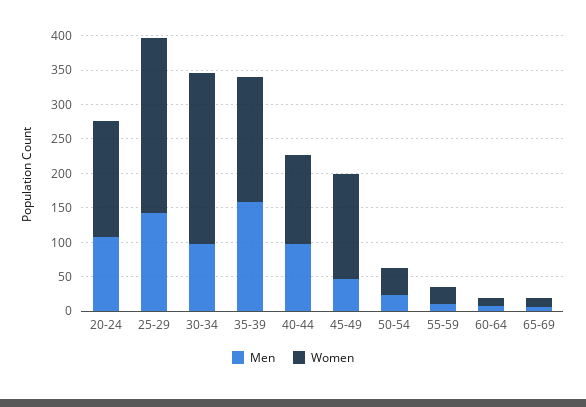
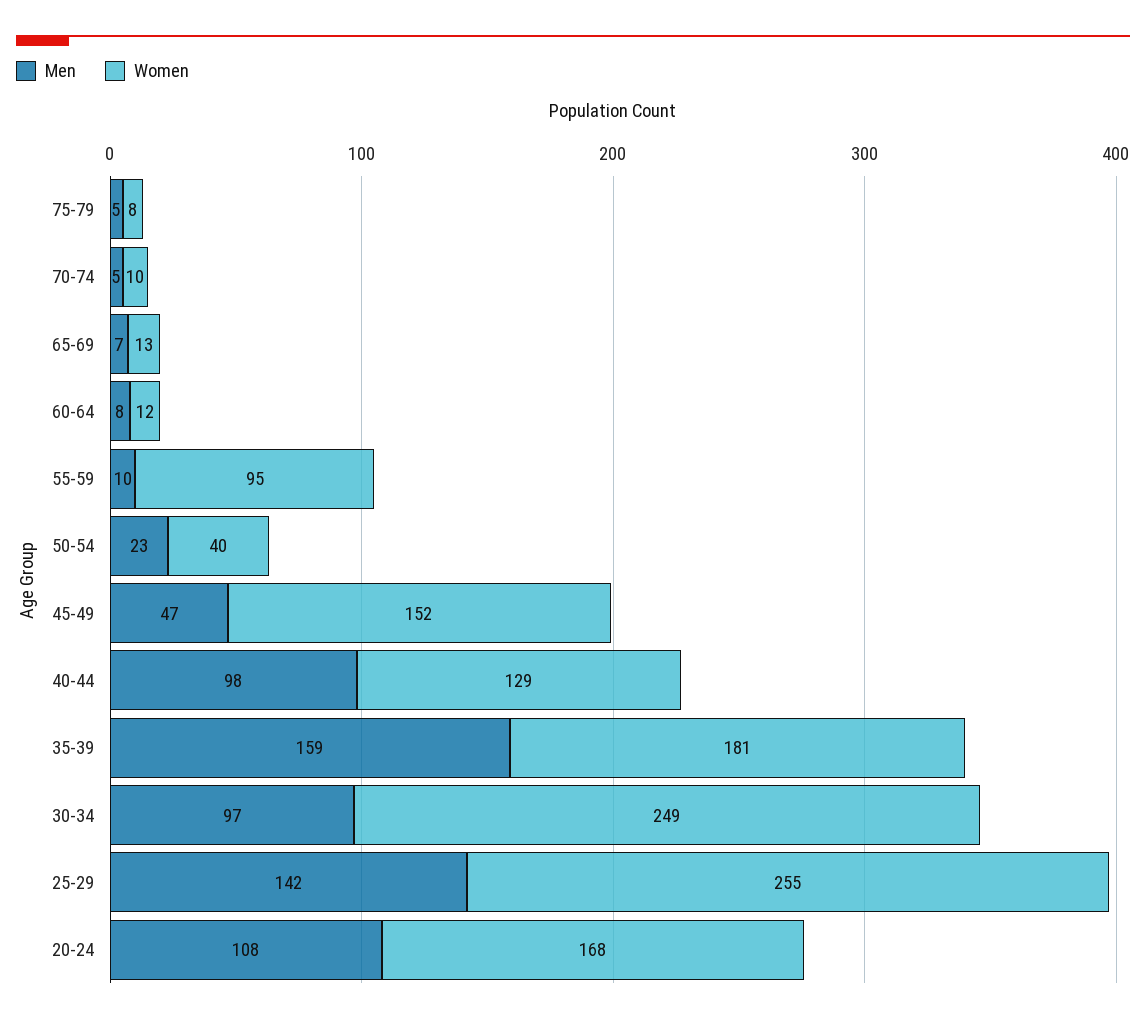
Women, 55-59: 25 -> 95
Men, 75-79: none -> 5
Women, 75-79: none -> 8
Men, 70-74: none -> 5
Women, 70-74: none -> 10

